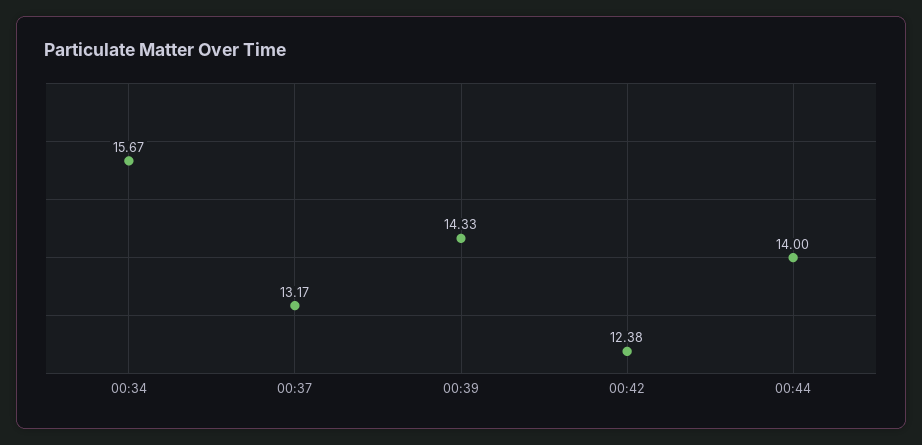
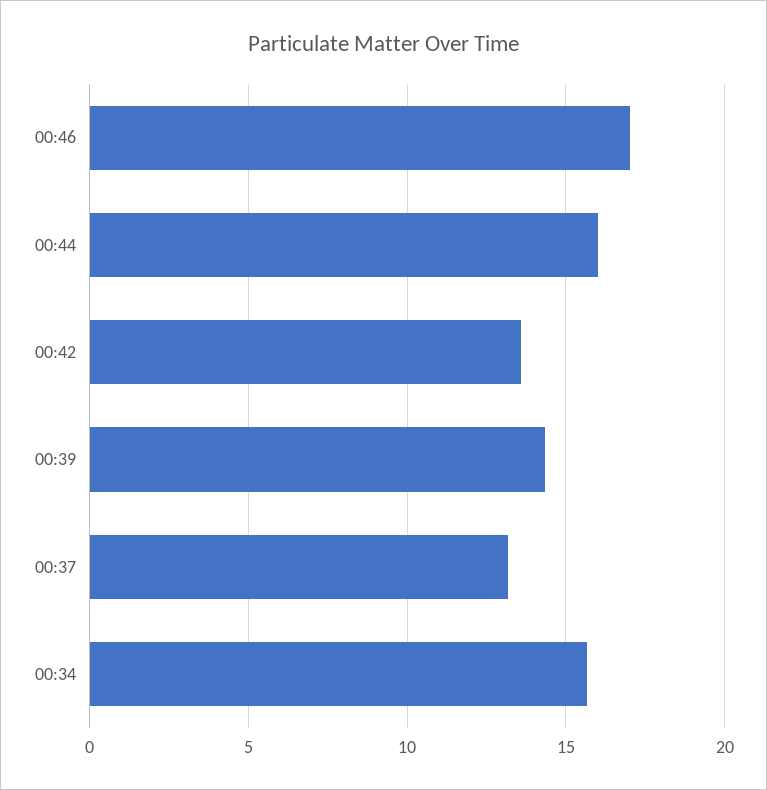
00:42: 12.38 -> 13.5
00:44: 14 -> 16
00:46: none -> 17

